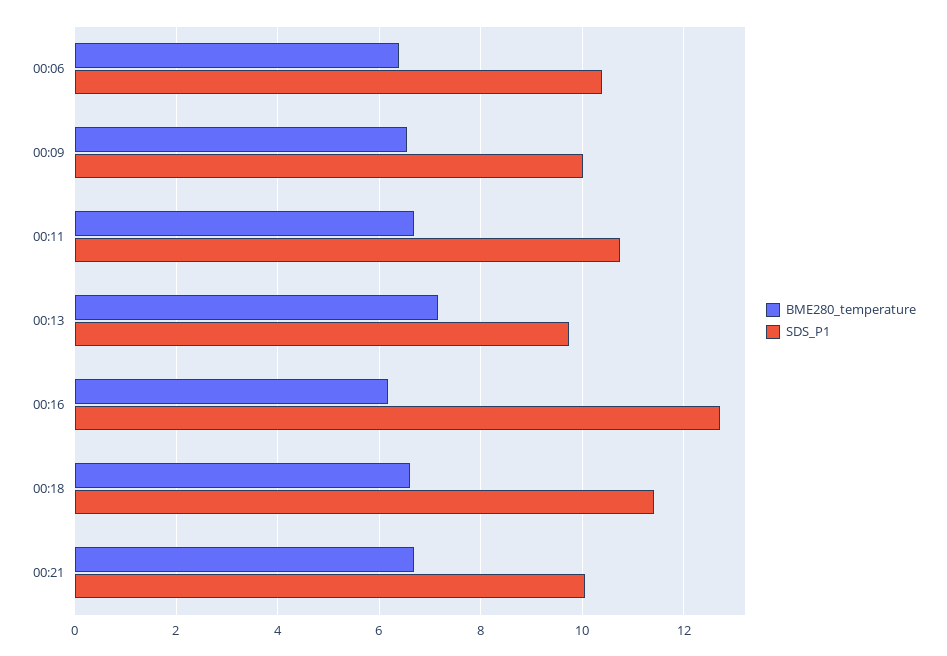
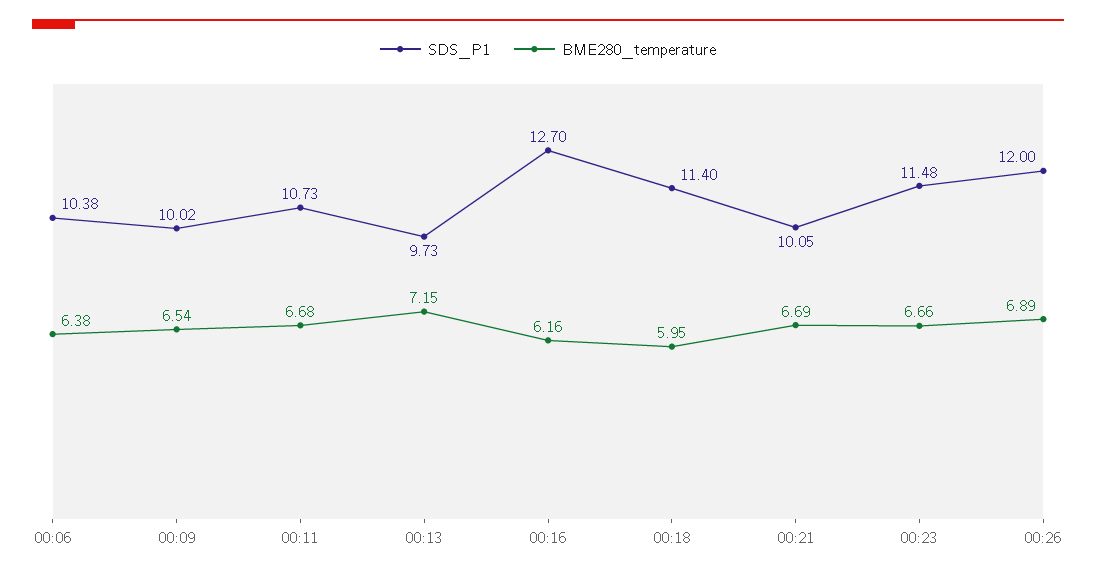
BME280_temperature, 00:18: 6.6 -> 5.95
SDS_P1, 00:23: none -> 11.48
BME280_temperature, 00:23: none -> 6.66
SDS_P1, 00:26: none -> 12
BME280_temperature, 00:26: none -> 6.89

